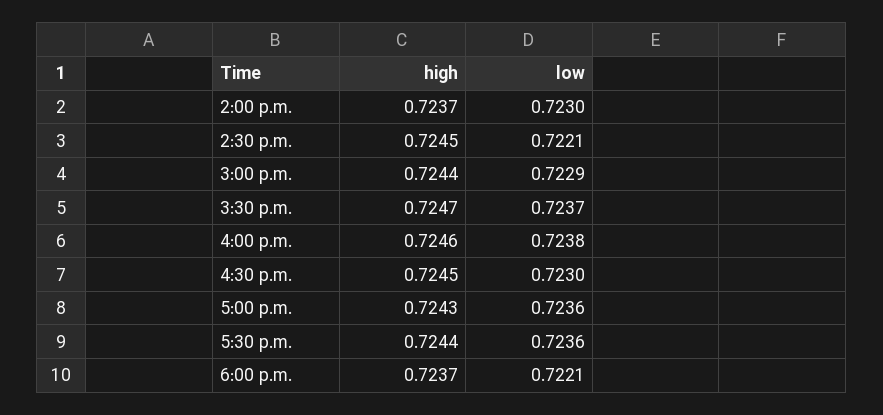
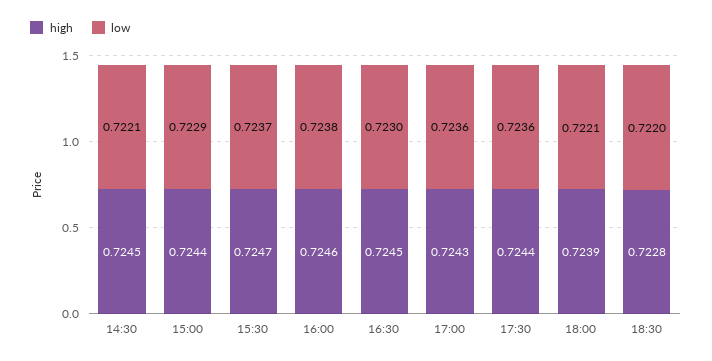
high, 2:00 p.m.: 0.7237 -> none
low, 2:00 p.m.: 0.723 -> none
high, 6:00 p.m.: 0.7237 -> 0.7239
high, 18:30: none -> 0.7228
low, 18:30: none -> 0.722

